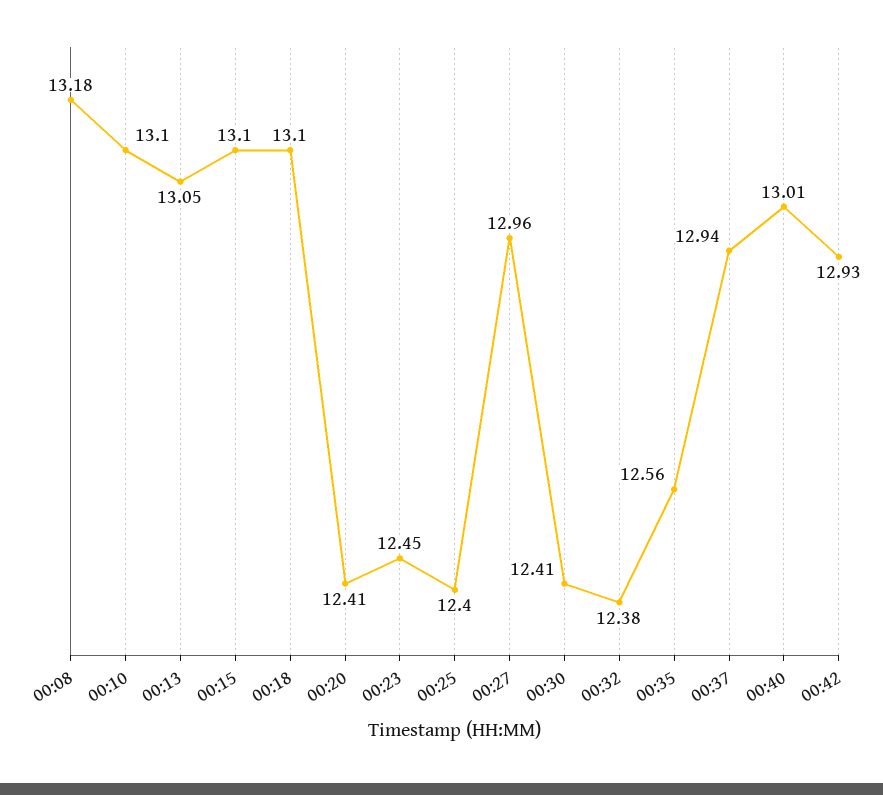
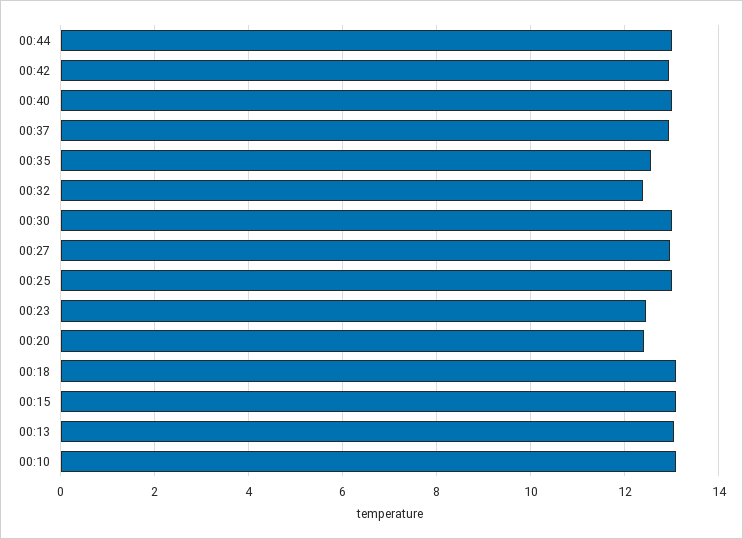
00:08: 13.18 -> none
00:25: 12.4 -> 13
00:30: 12.41 -> 13
00:44: none -> 13

